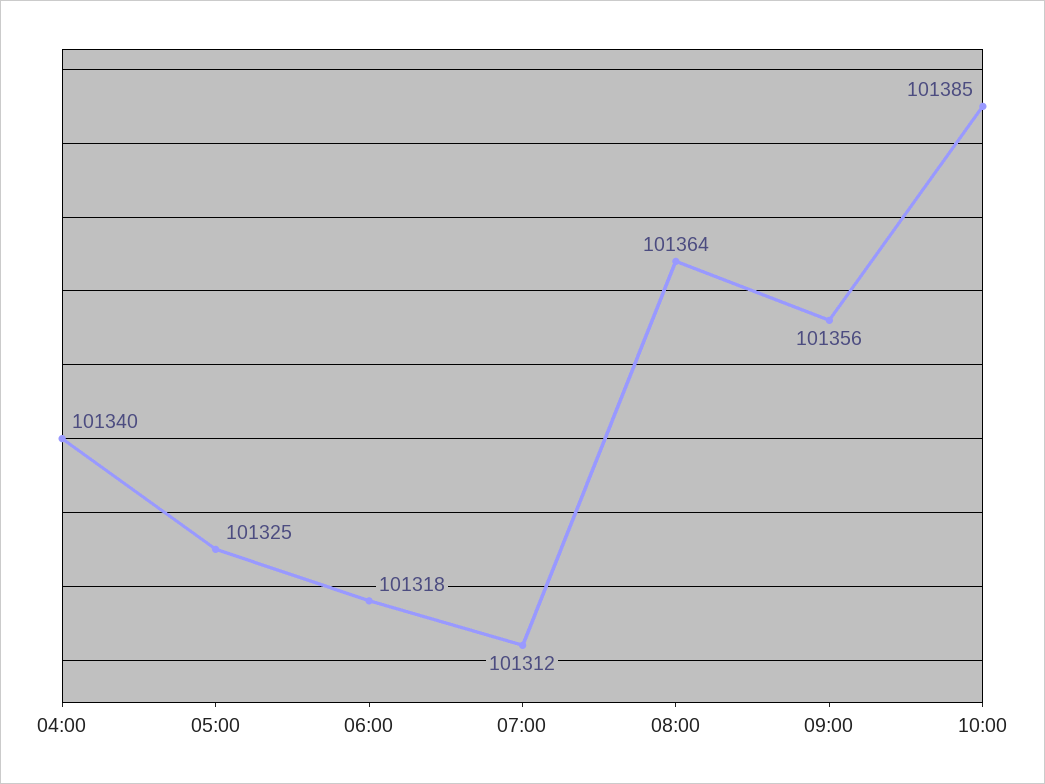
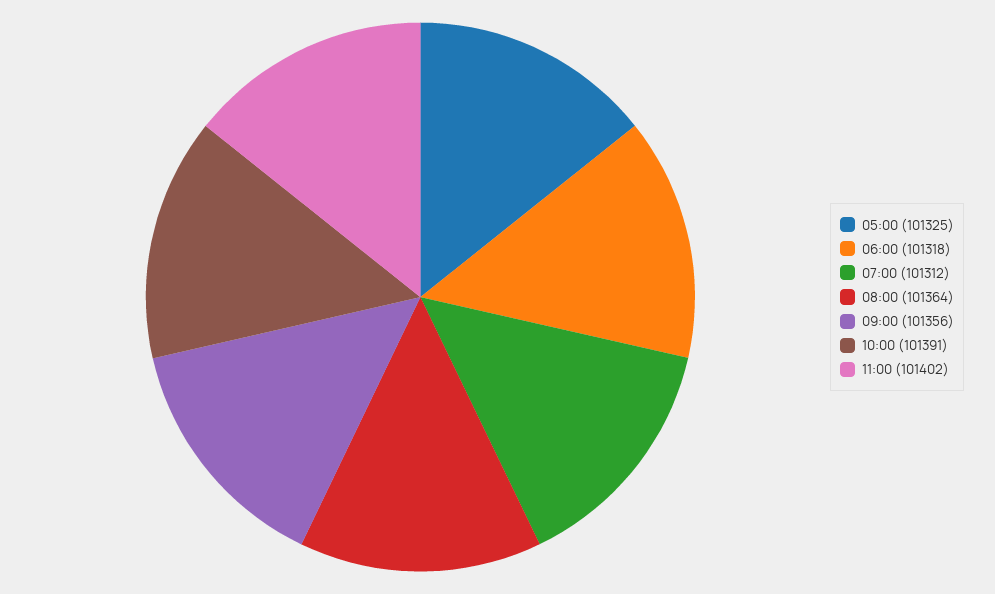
04:00: 101340 -> none
10:00: 101385 -> 101391
11:00: none -> 101402

